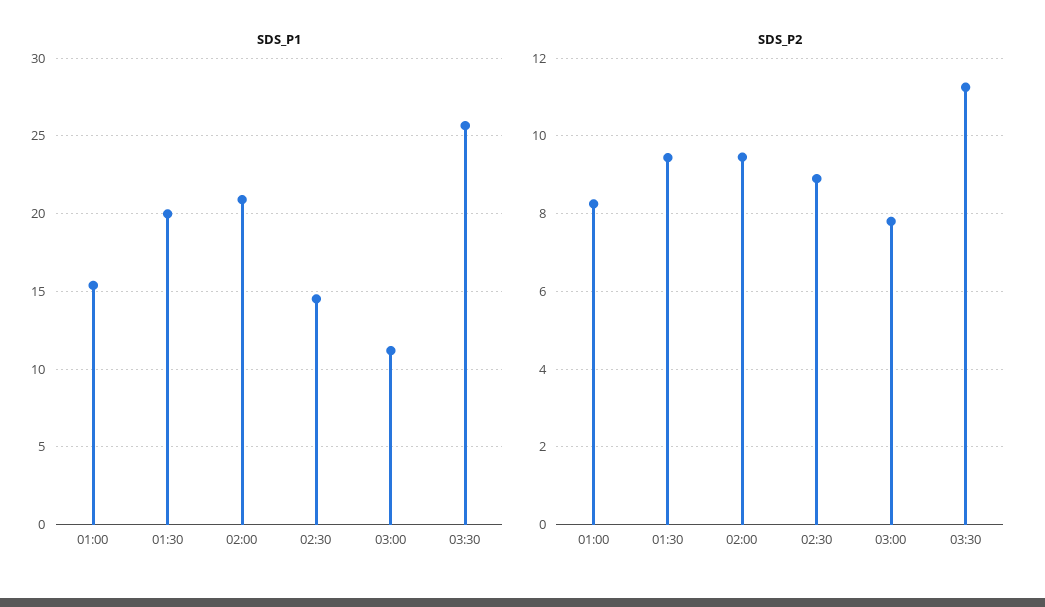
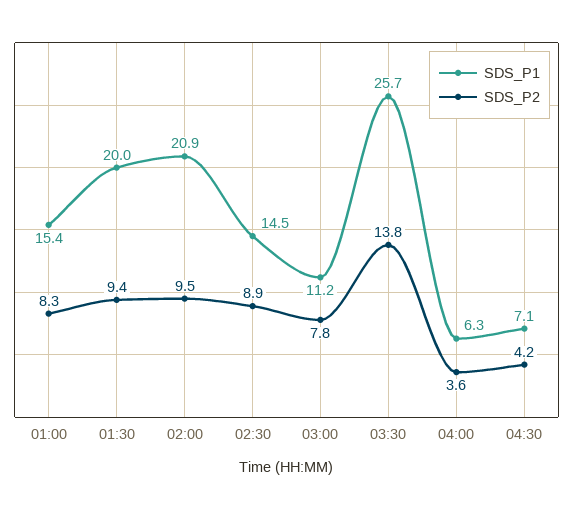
SDS_P2, 03:30: 11.2 -> 13.8
SDS_P1, 04:00: none -> 6.3
SDS_P2, 04:00: none -> 3.6
SDS_P1, 04:30: none -> 7.1
SDS_P2, 04:30: none -> 4.2

